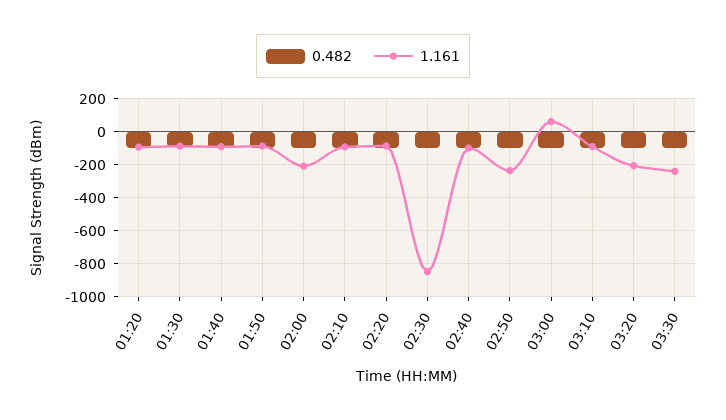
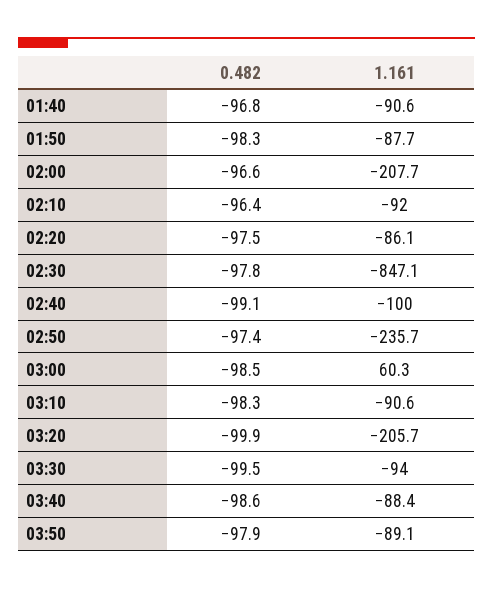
0.482, 01:20: -100 -> none
1.161, 01:20: -100 -> none
0.482, 01:30: -100 -> none
1.161, 01:30: -100 -> none
1.161, 03:30: -250 -> -94
0.482, 03:40: none -> -98.6
1.161, 03:40: none -> -88.4
0.482, 03:50: none -> -97.9
1.161, 03:50: none -> -89.1

